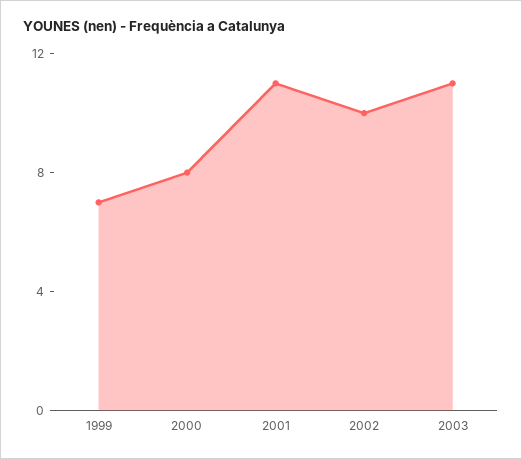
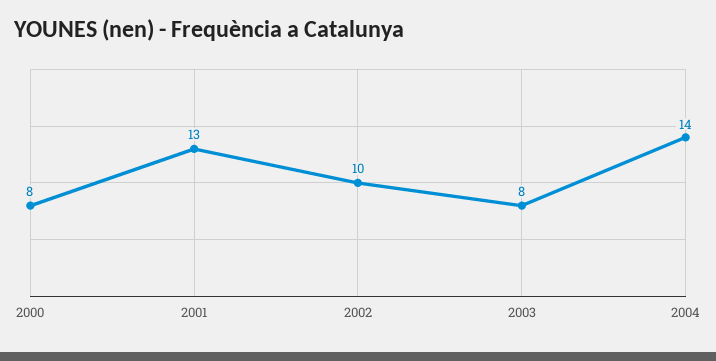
1999: 7 -> none
2001: 11 -> 13
2003: 11 -> 8
2004: none -> 14

